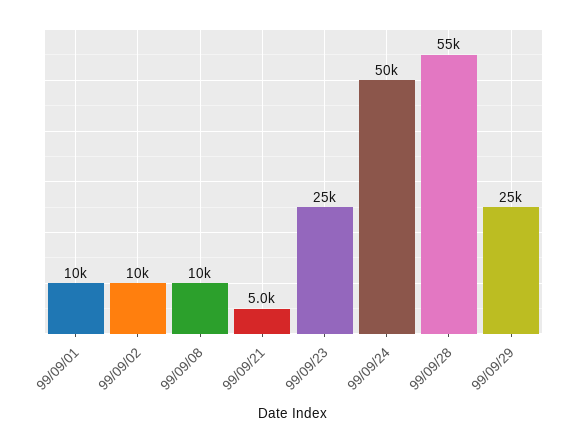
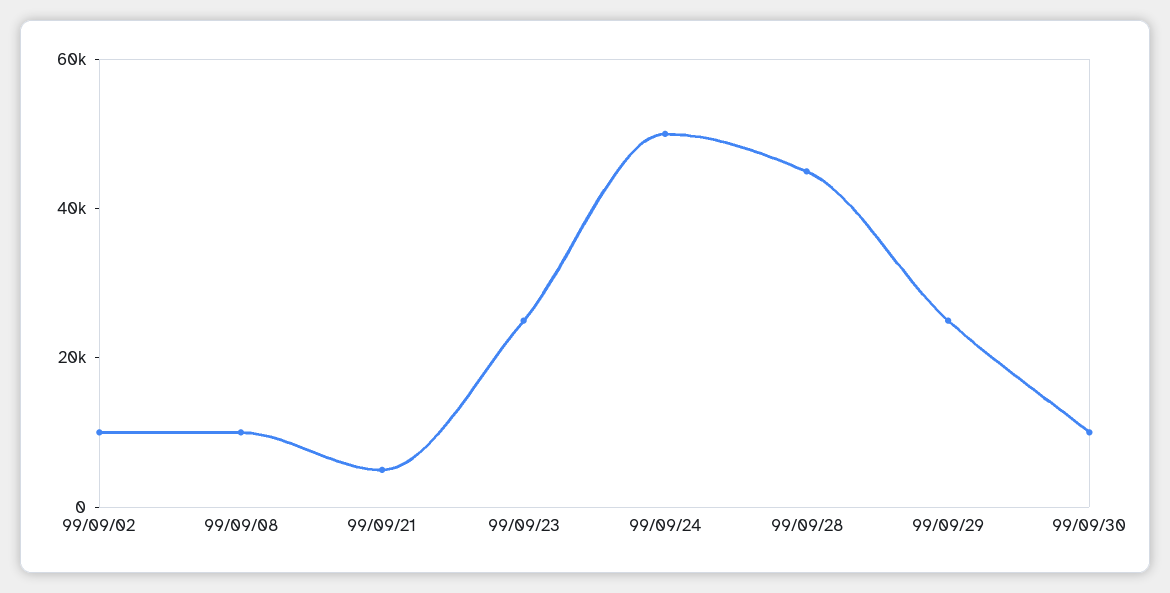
99/09/01: 10000 -> none
99/09/28: 55000 -> 45000
99/09/30: none -> 10000

